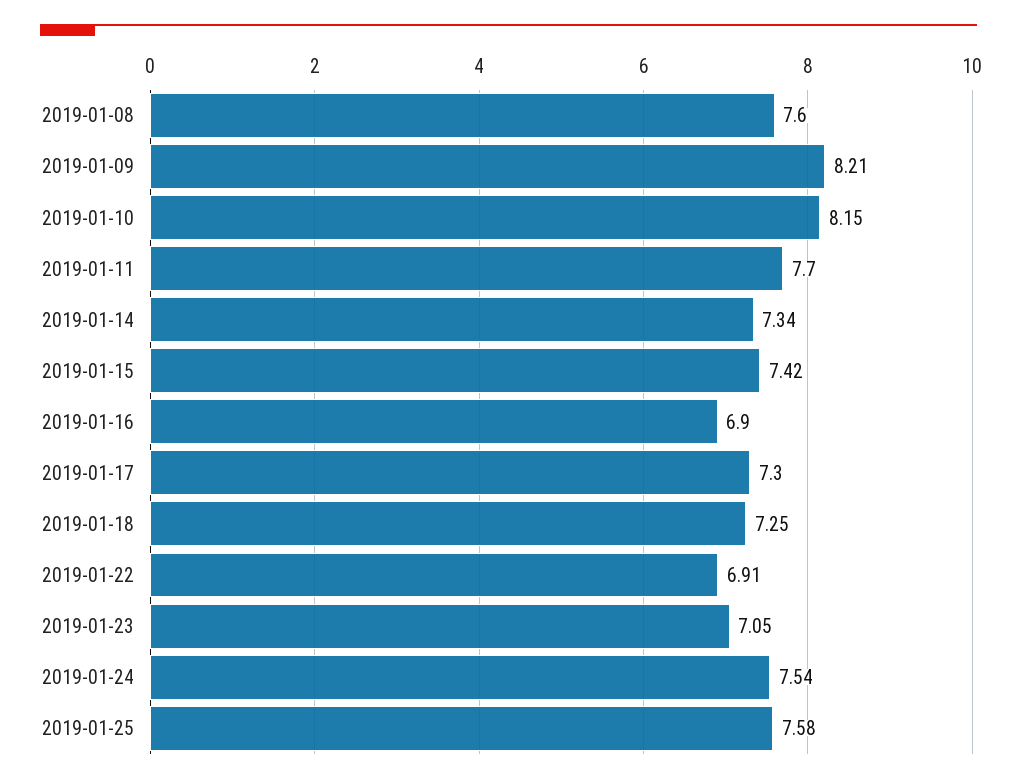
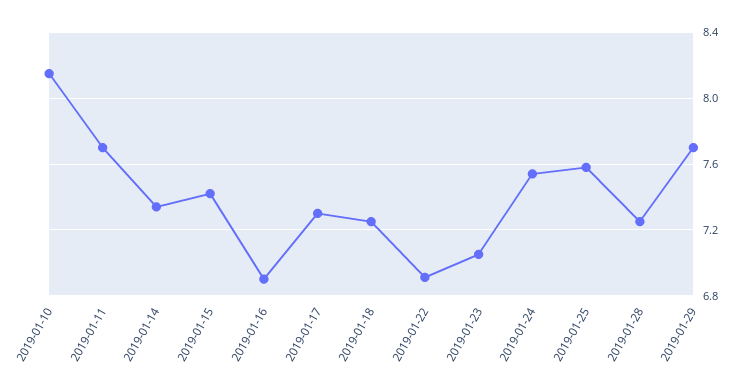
2019-01-08: 7.6 -> none
2019-01-09: 8.21 -> none
2019-01-28: none -> 7.25
2019-01-29: none -> 7.7

